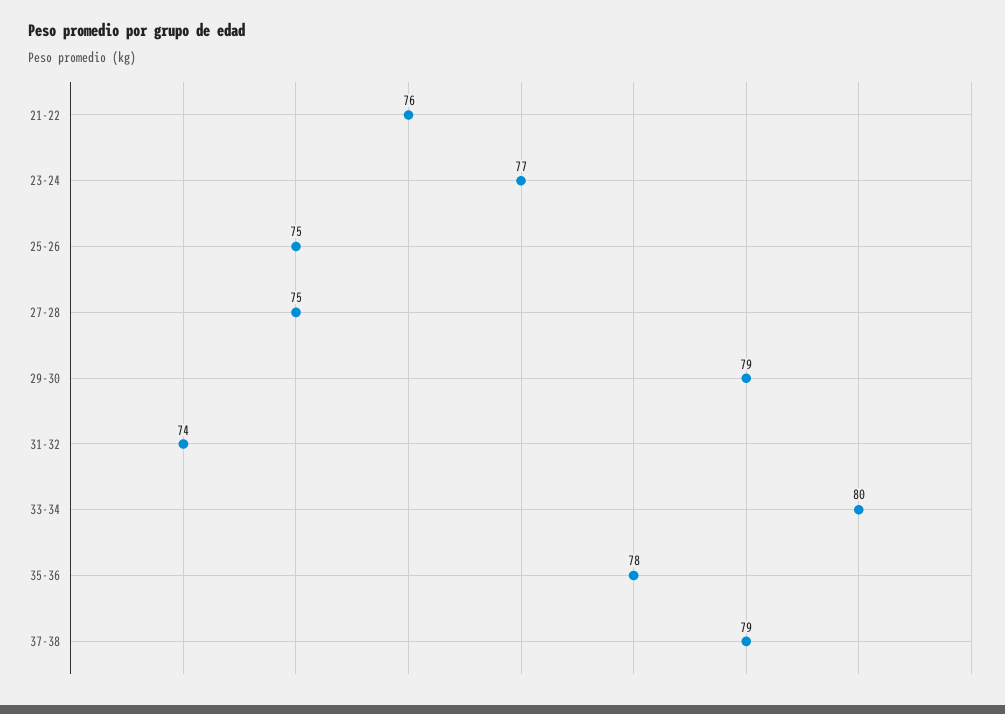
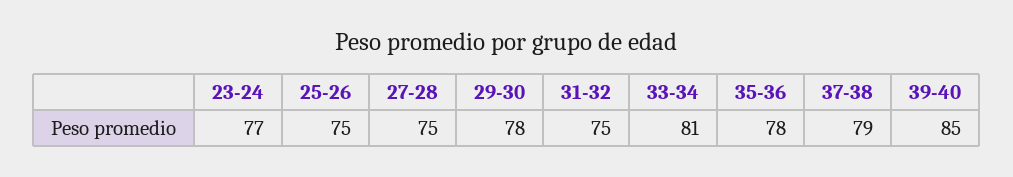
21-22: 76 -> none
29-30: 79 -> 78
31-32: 74 -> 75
33-34: 80 -> 81
39-40: none -> 85

